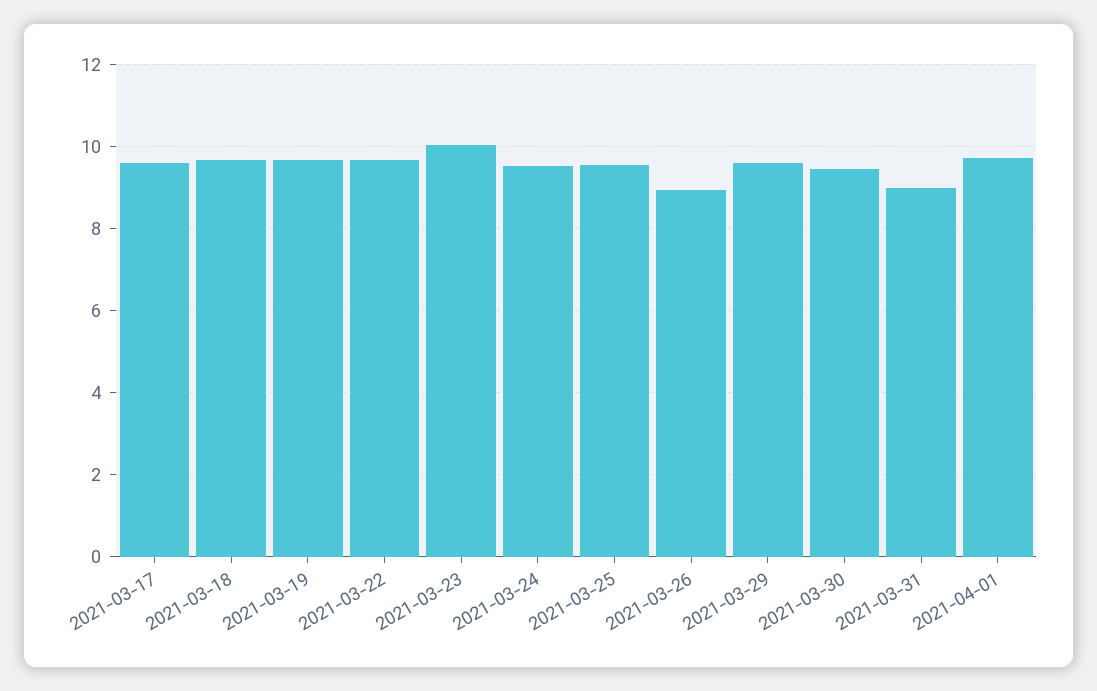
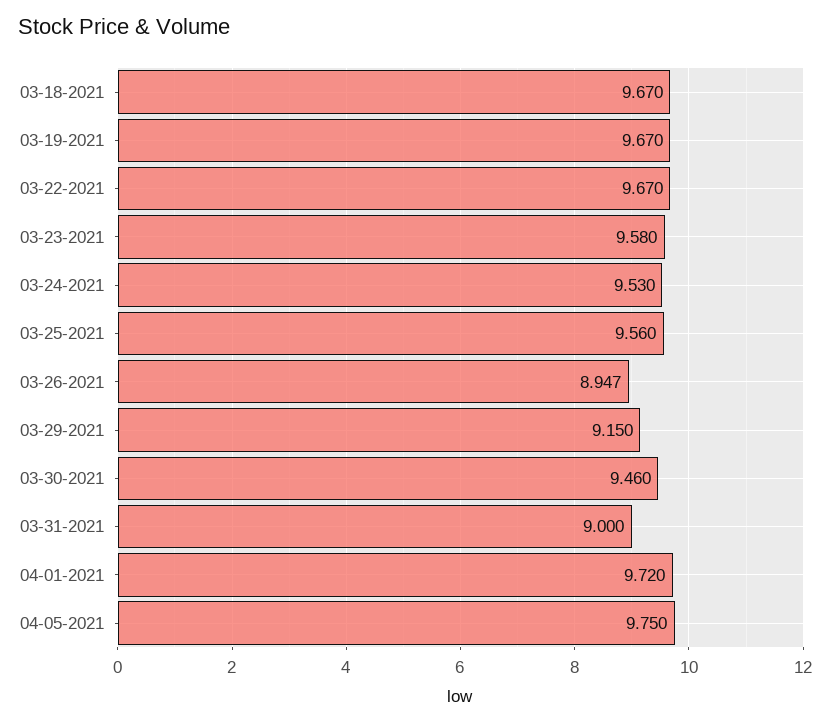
2021-03-17: 9.6 -> none
2021-03-23: 10 -> 9.58
2021-03-29: 9.6 -> 9.15
04-05-2021: none -> 9.75

